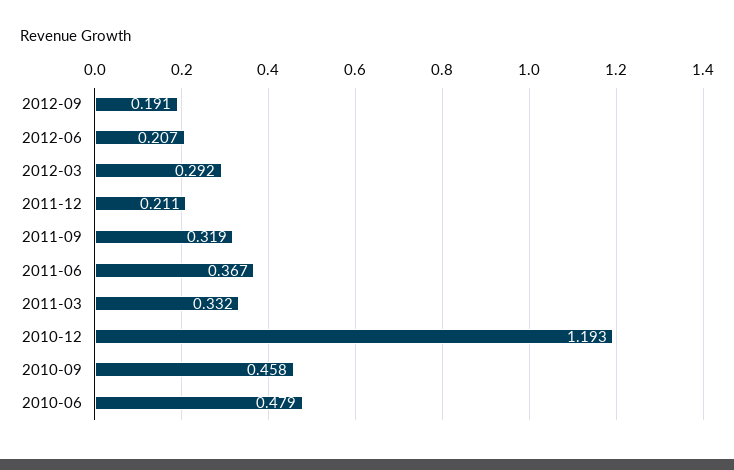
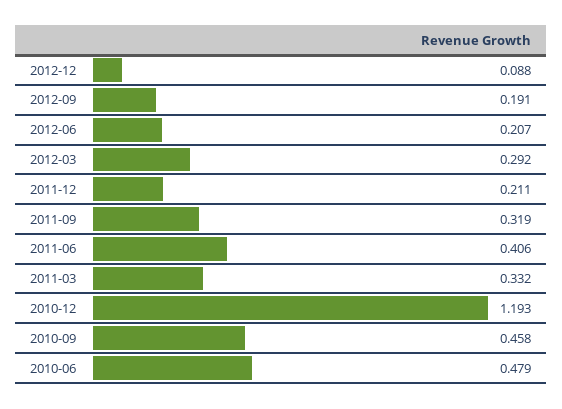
2011-06: 0.367 -> 0.406
2012-12: none -> 0.088

